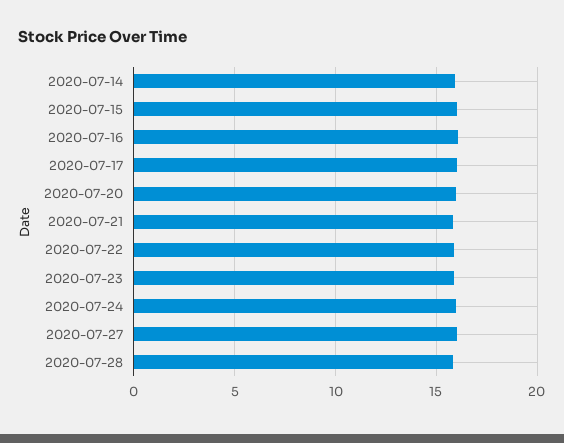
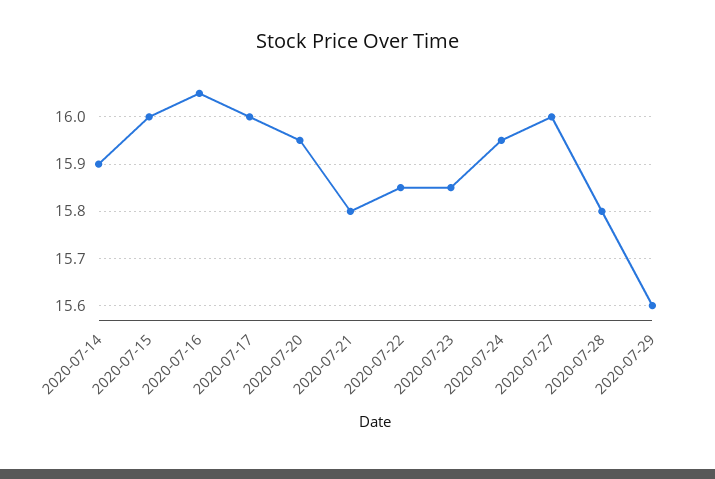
2020-07-29: none -> 15.6

